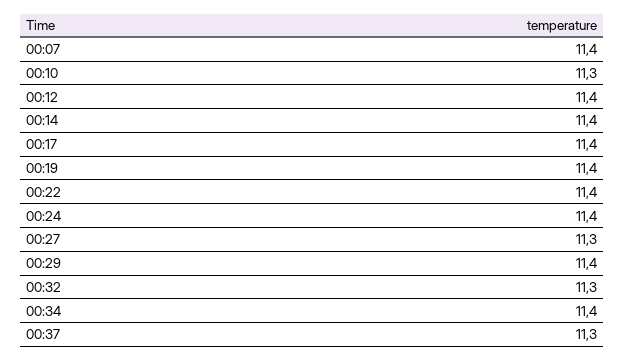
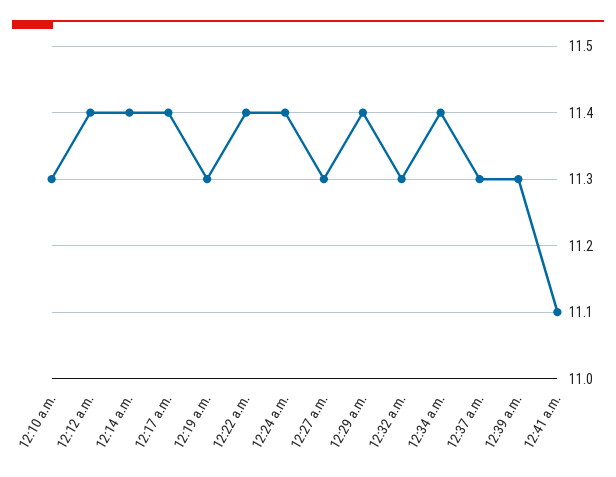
00:07: 11.4 -> none
00:19: 11.4 -> 11.3
12:39 a.m.: none -> 11.3
12:41 a.m.: none -> 11.1

